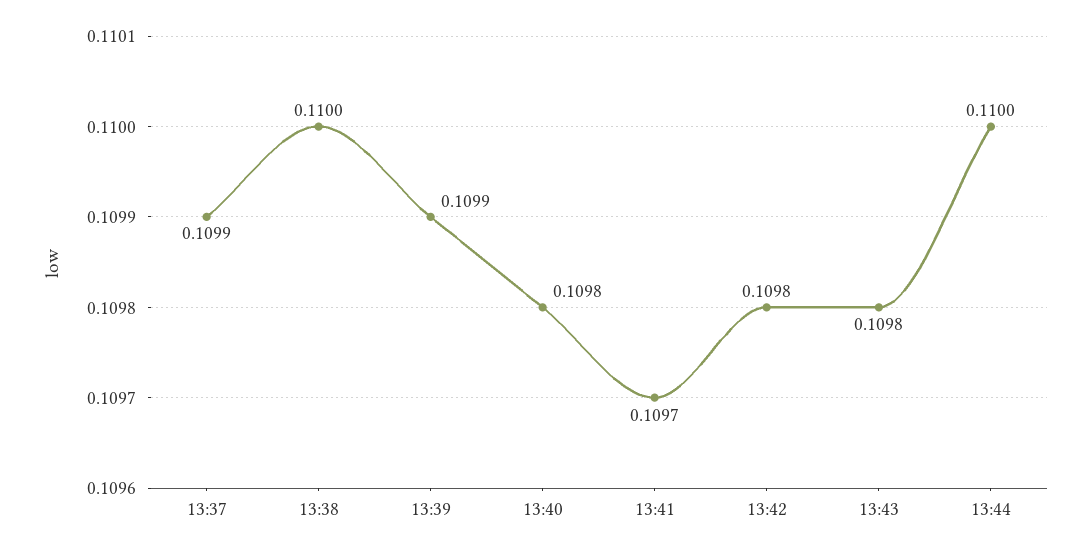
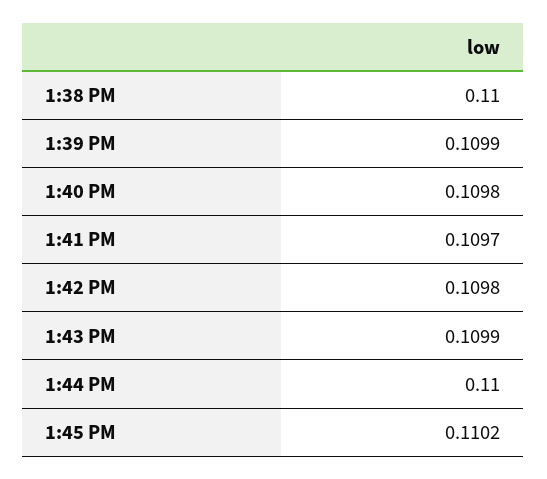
13:37: 0.1099 -> none
13:43: 0.1098 -> 0.1099
1:45 PM: none -> 0.1102

